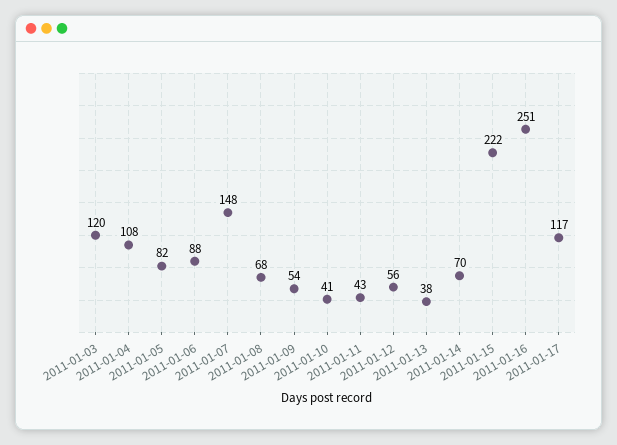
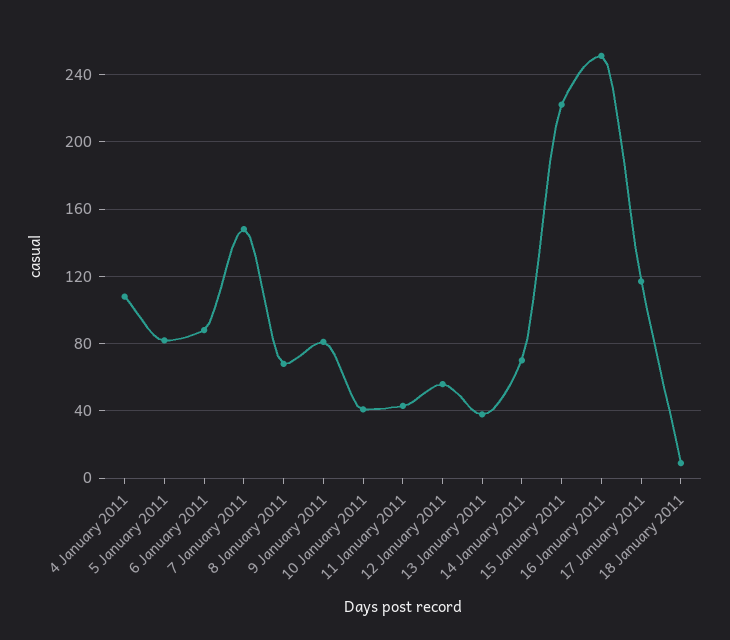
2011-01-03: 120 -> none
2011-01-09: 54 -> 80
18 January 2011: none -> 10

